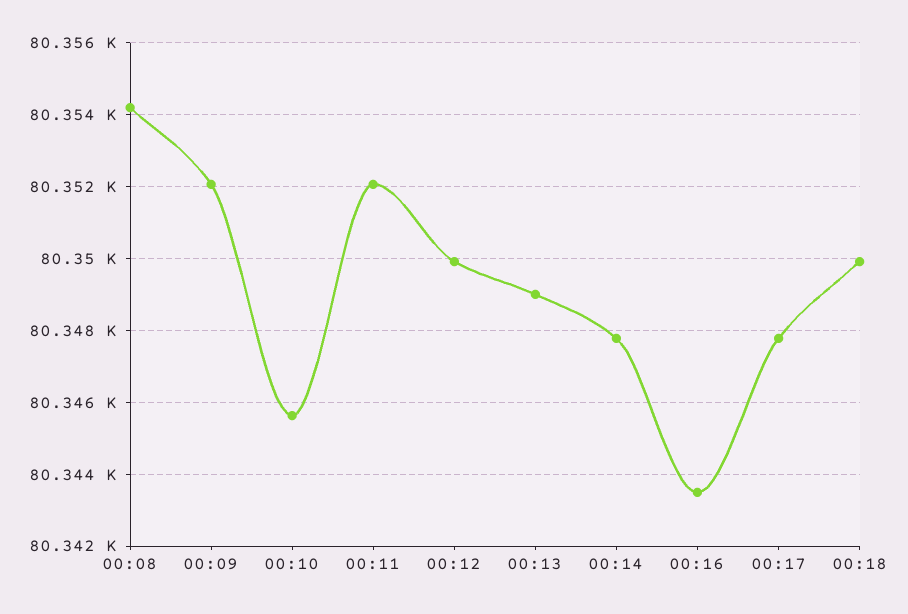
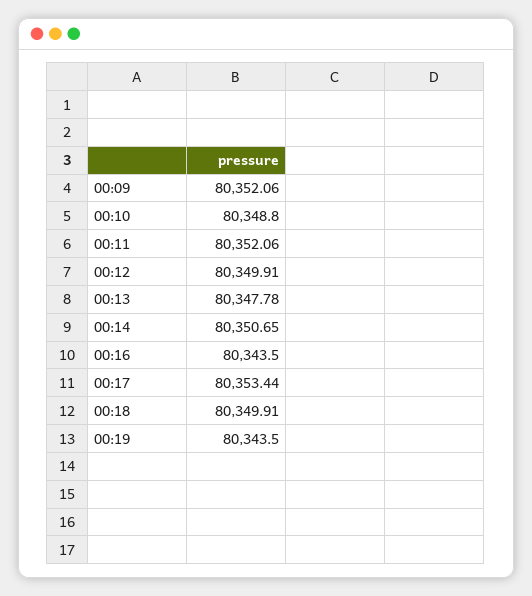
00:08: 80354.2 -> none
00:10: 80345.6 -> 80348.8
00:13: 80349 -> 80347.78
00:14: 80347.8 -> 80350.65
00:17: 80347.8 -> 80353.44
00:19: none -> 80343.5

